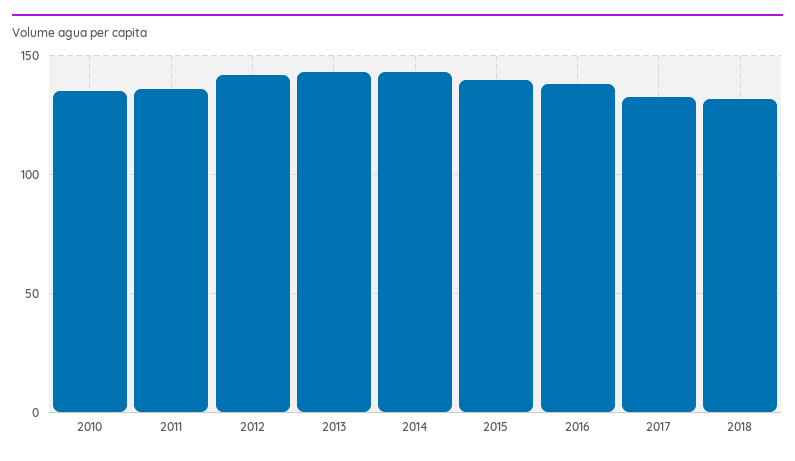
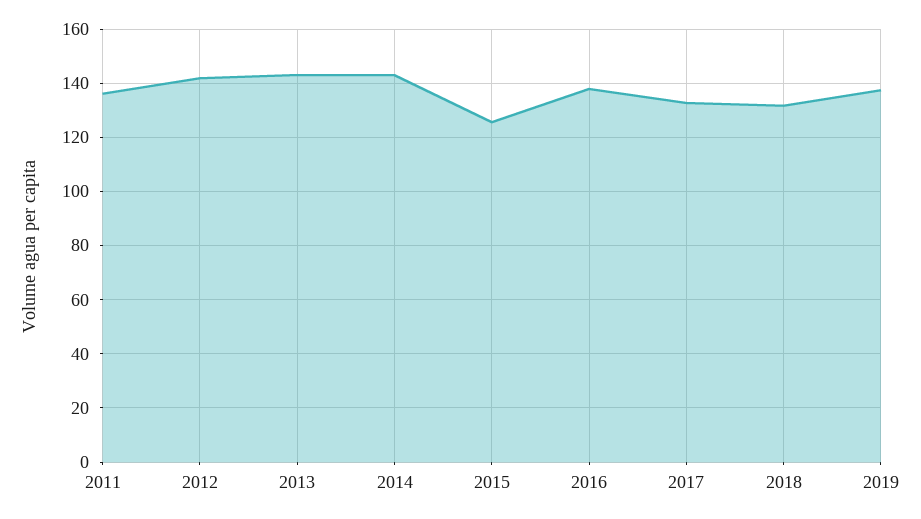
2010: 135 -> none
2015: 140 -> 125
2019: none -> 137.5

